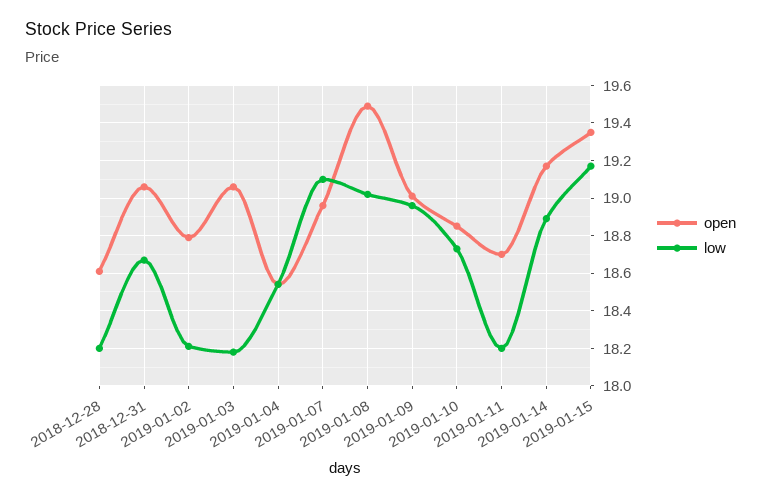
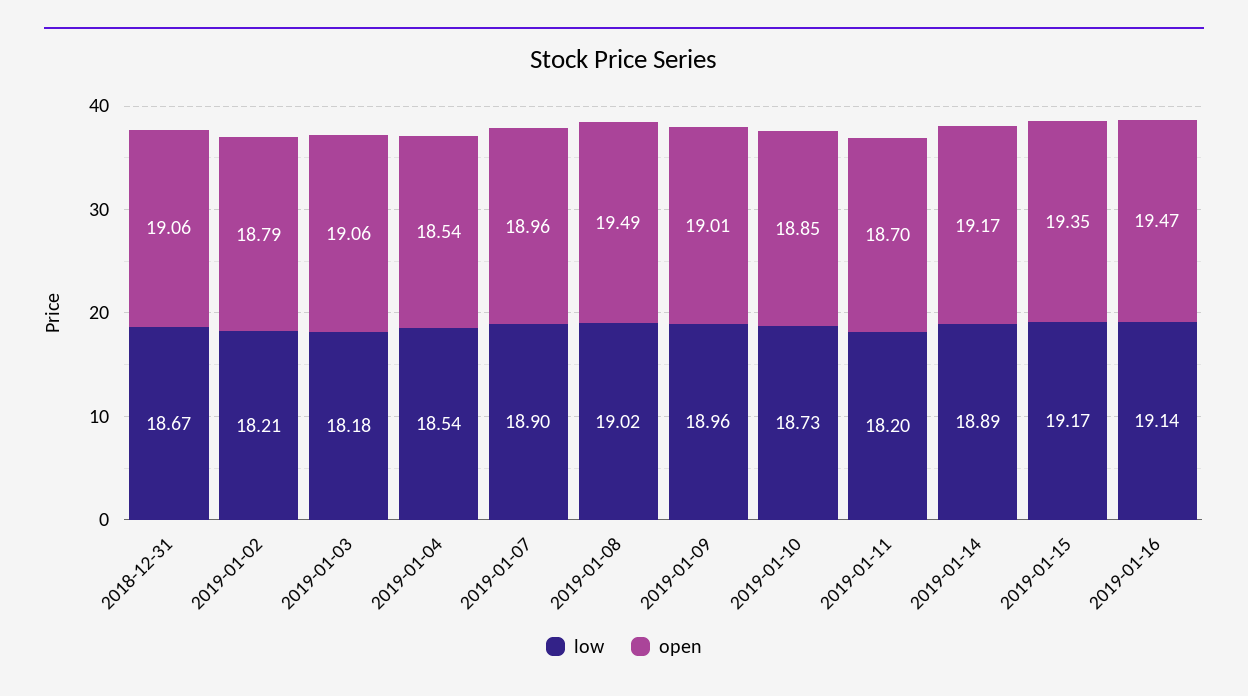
open, 2018-12-28: 18.6 -> none
low, 2018-12-28: 18.2 -> none
low, 2019-01-07: 19.1 -> 18.9
low, 2019-01-16: none -> 19.14
open, 2019-01-16: none -> 19.47

